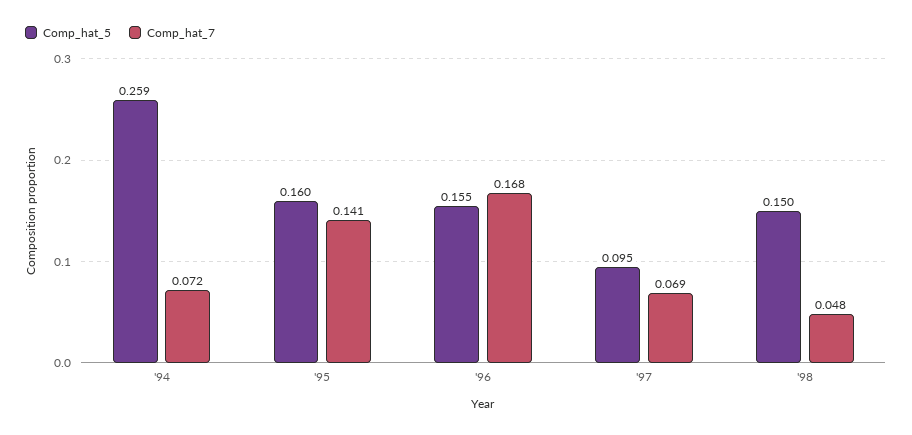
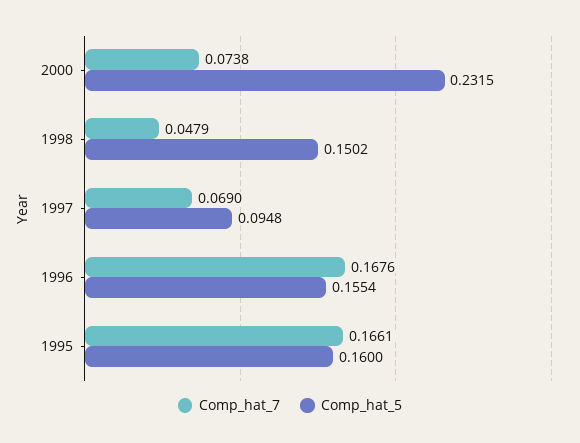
Comp_hat_5, '94: 0.259 -> none
Comp_hat_7, '94: 0.072 -> none
Comp_hat_7, '95: 0.141 -> 0.1661
Comp_hat_7, 2000: none -> 0.0738
Comp_hat_5, 2000: none -> 0.2315

